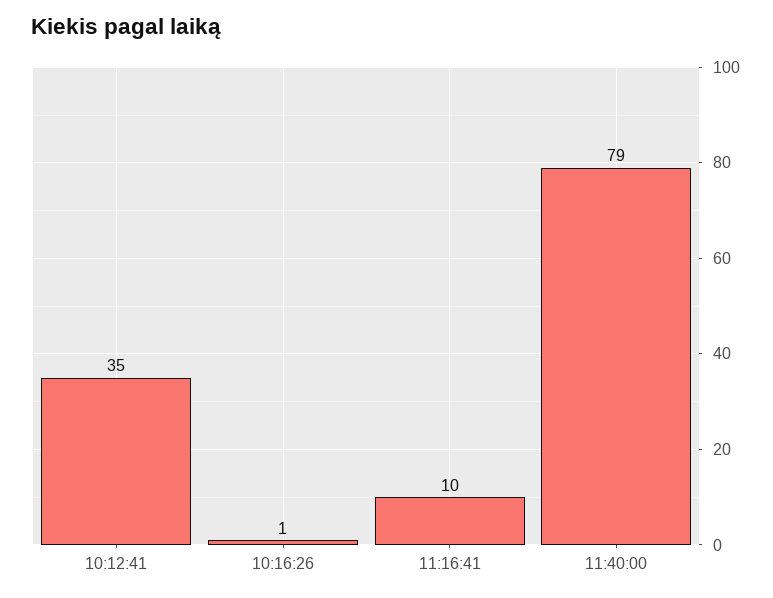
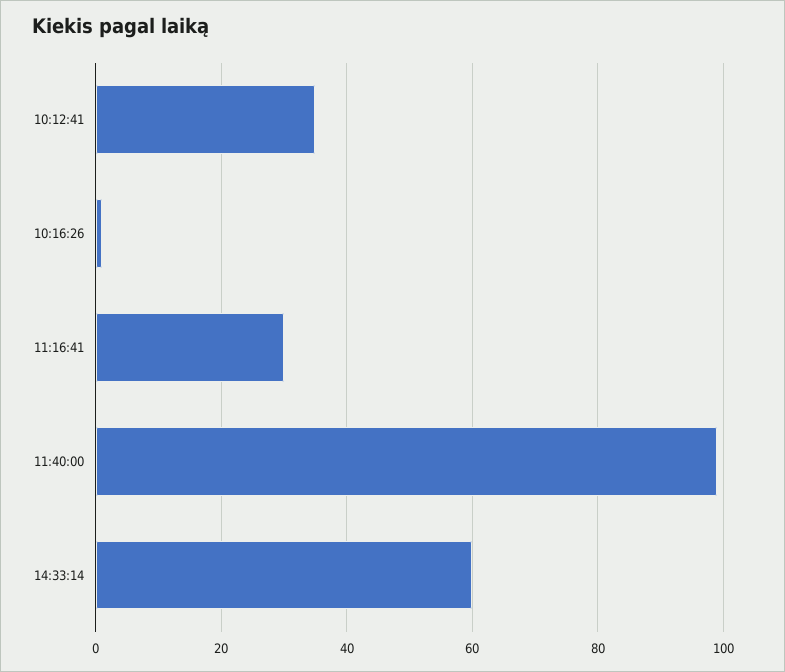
11:16:41: 10 -> 30
11:40:00: 79 -> 100
14:33:14: none -> 60

